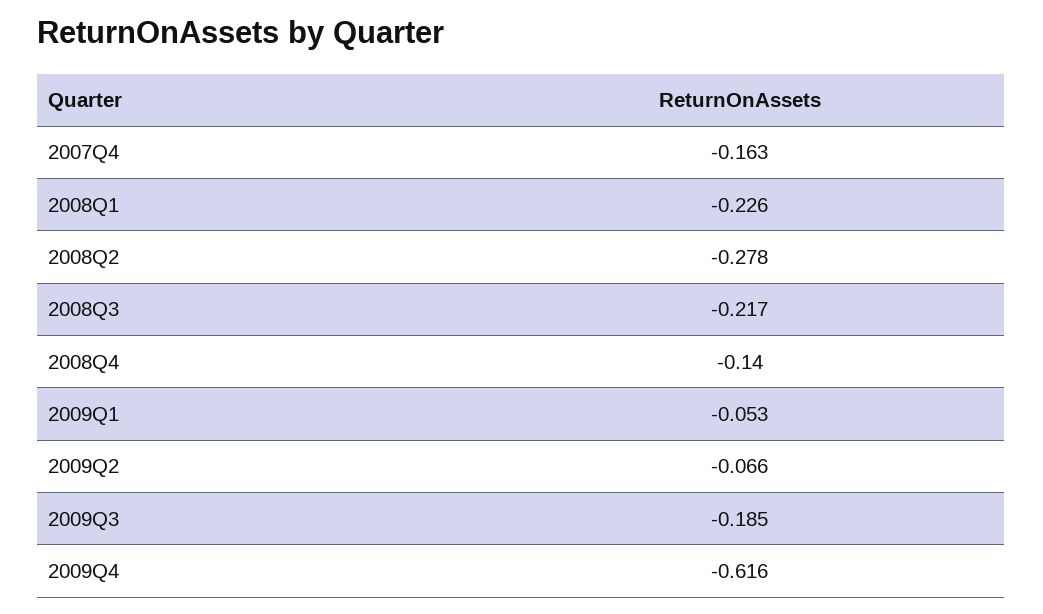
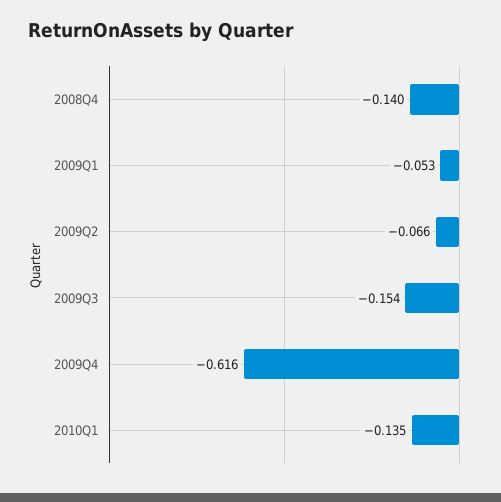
2007Q4: -0.163 -> none
2008Q1: -0.226 -> none
2008Q2: -0.278 -> none
2008Q3: -0.217 -> none
2009Q3: -0.185 -> -0.154
2010Q1: none -> -0.135

